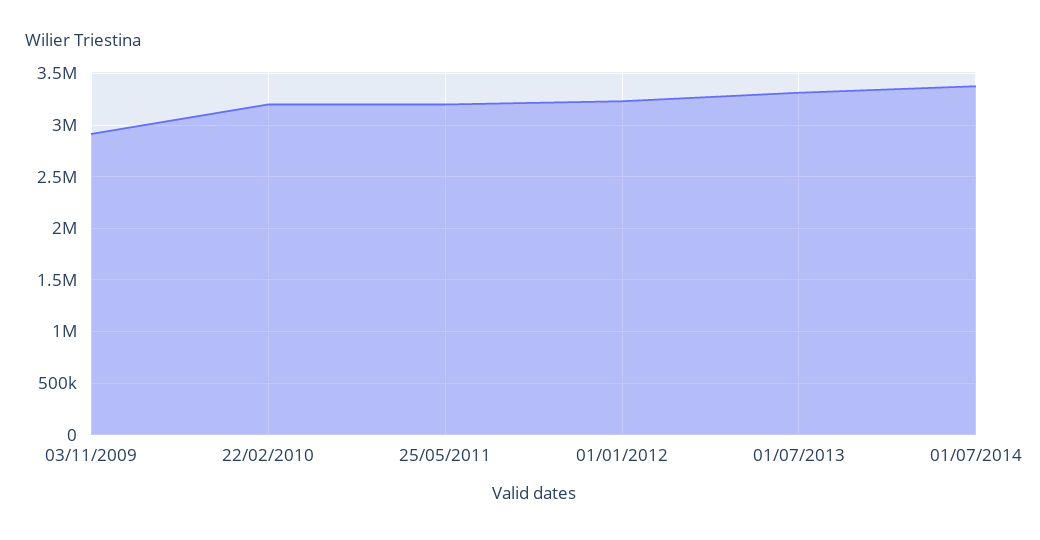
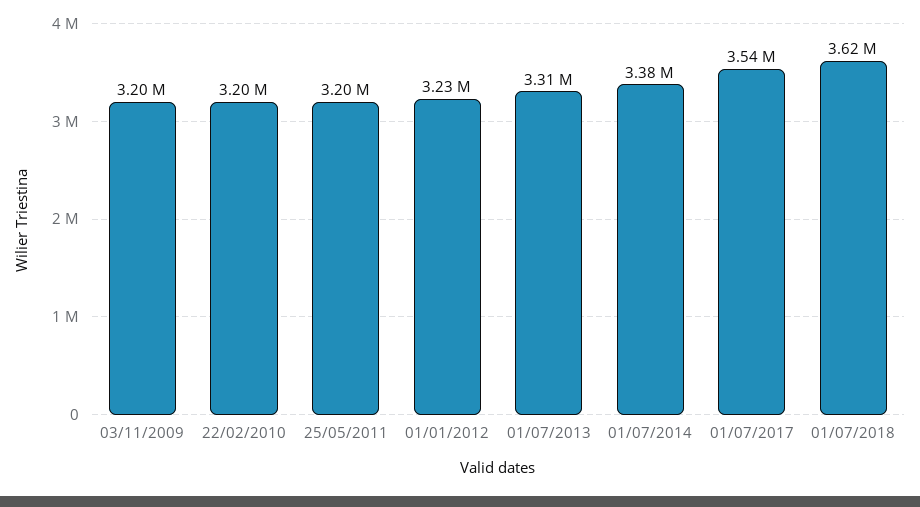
03/11/2009: 2900000 -> 3200000
01/07/2017: none -> 3540000
01/07/2018: none -> 3620000

